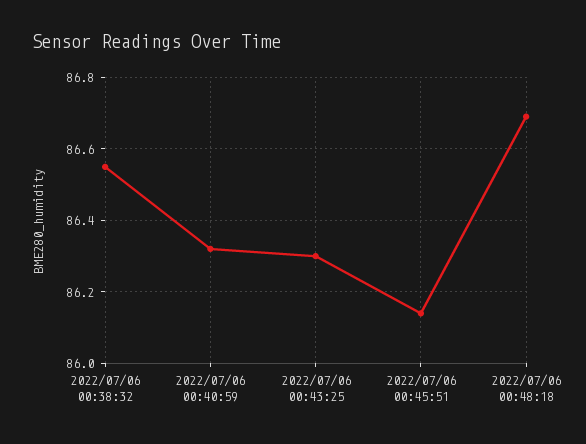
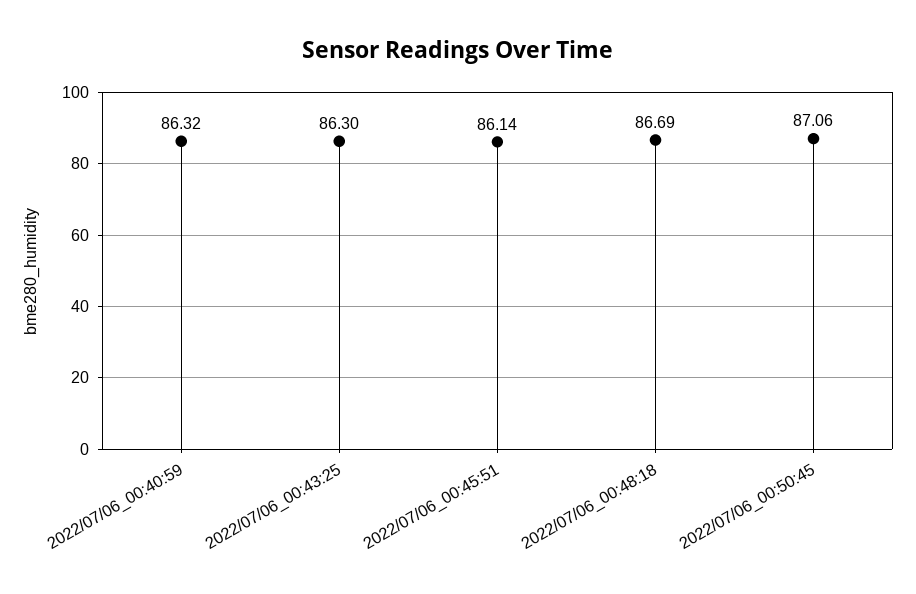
2022/07/06 00:38:32: 86.55 -> none
2022/07/06_00:50:45: none -> 87.06

